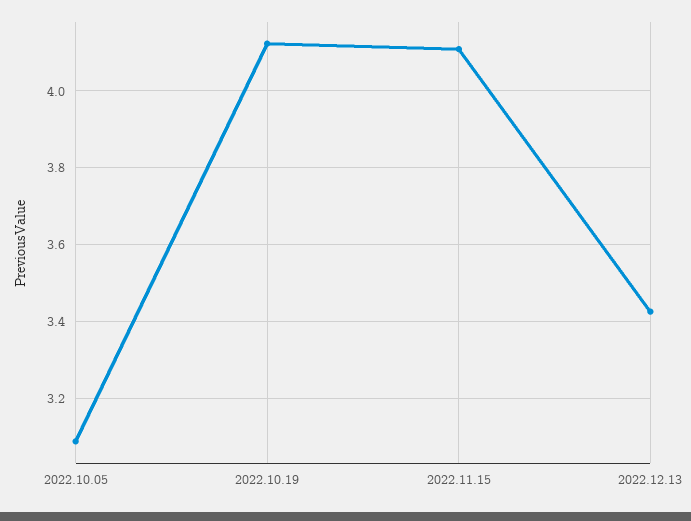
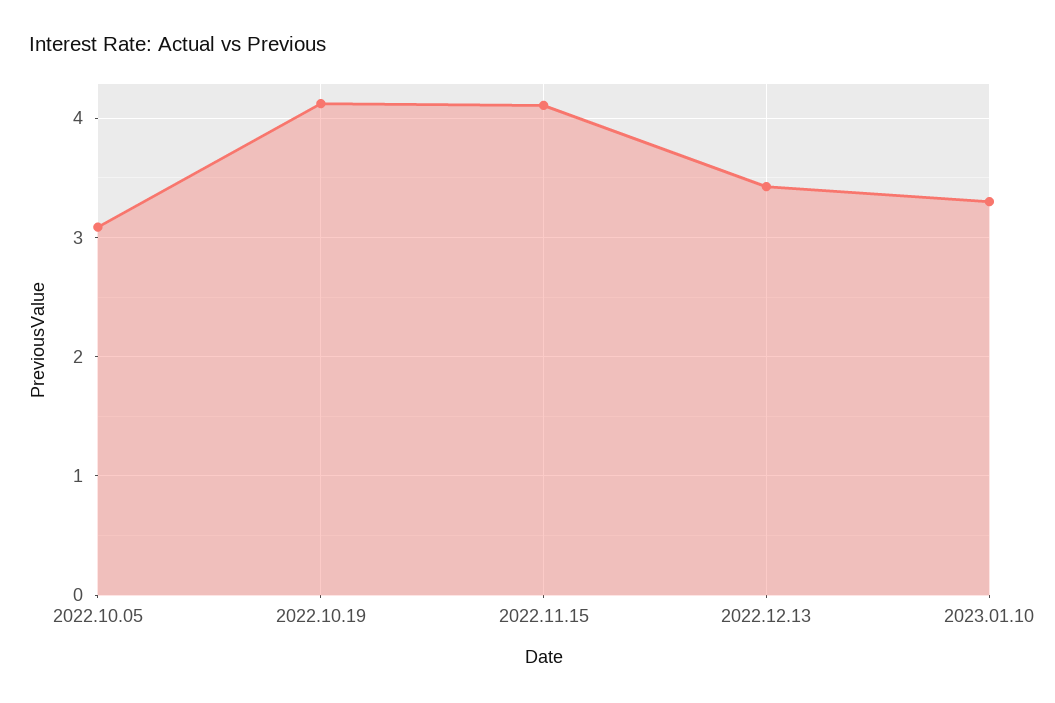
2023.01.10: none -> 3.3

